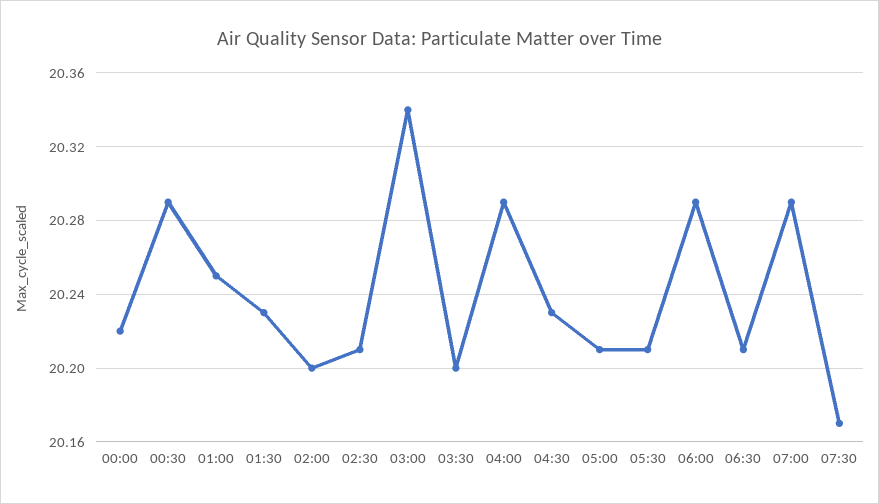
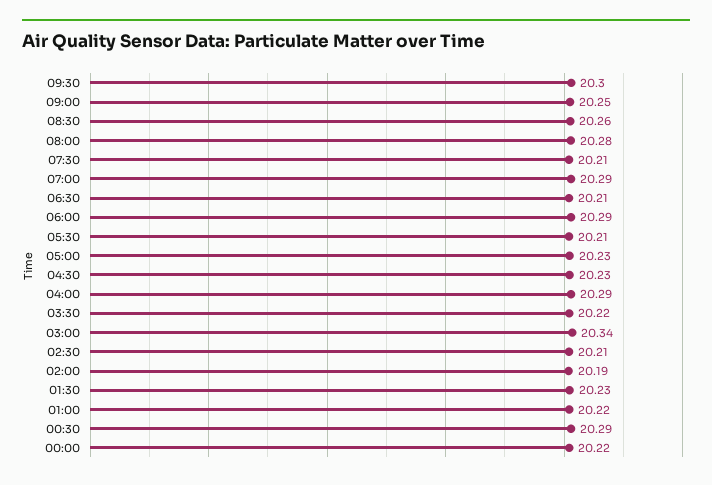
01:00: 20.25 -> 20.22
02:00: 20.2 -> 20.19
03:30: 20.2 -> 20.22
05:00: 20.21 -> 20.23
07:30: 20.17 -> 20.21
09:30: none -> 20.3
09:00: none -> 20.25
08:30: none -> 20.26
08:00: none -> 20.28

